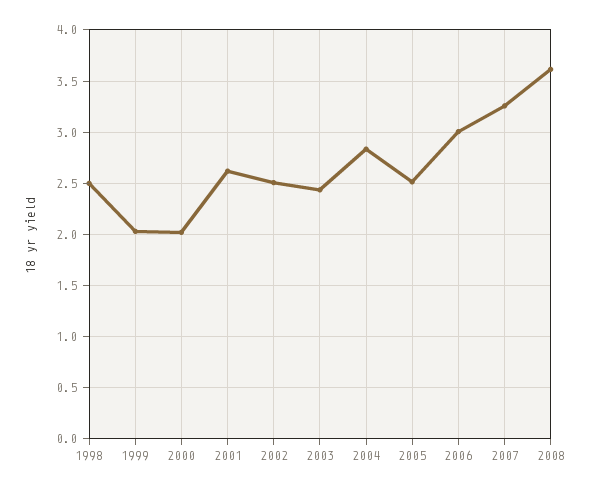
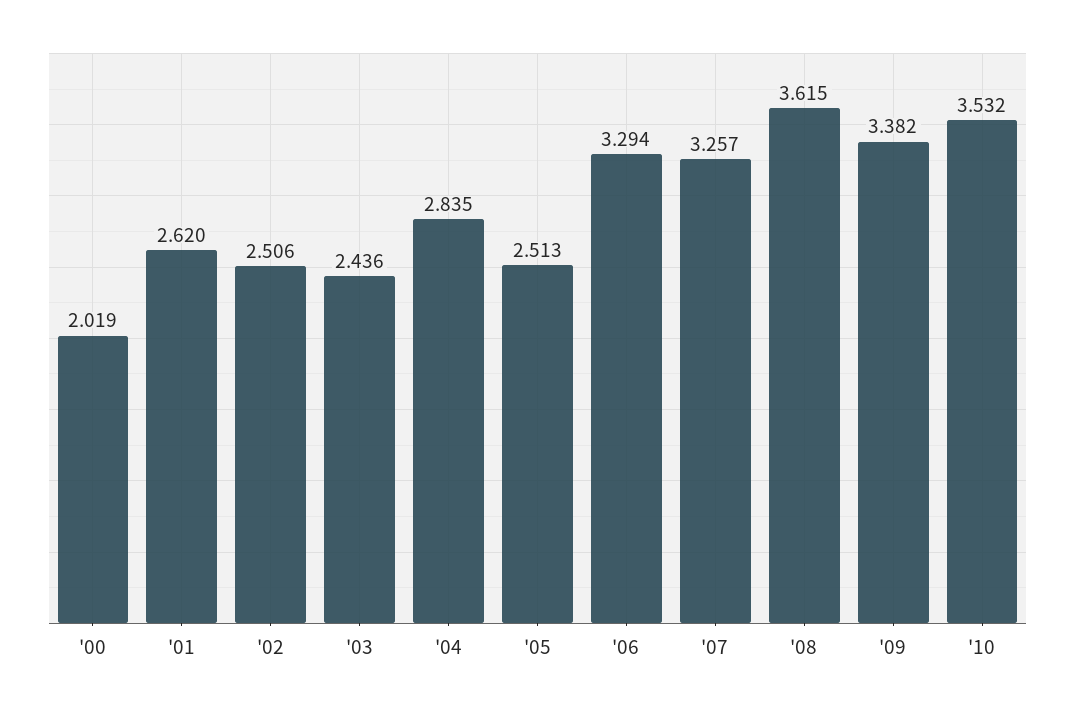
1998: 2.5 -> none
1999: 2 -> none
2006: 3 -> 3.294
'09: none -> 3.382
'10: none -> 3.532

